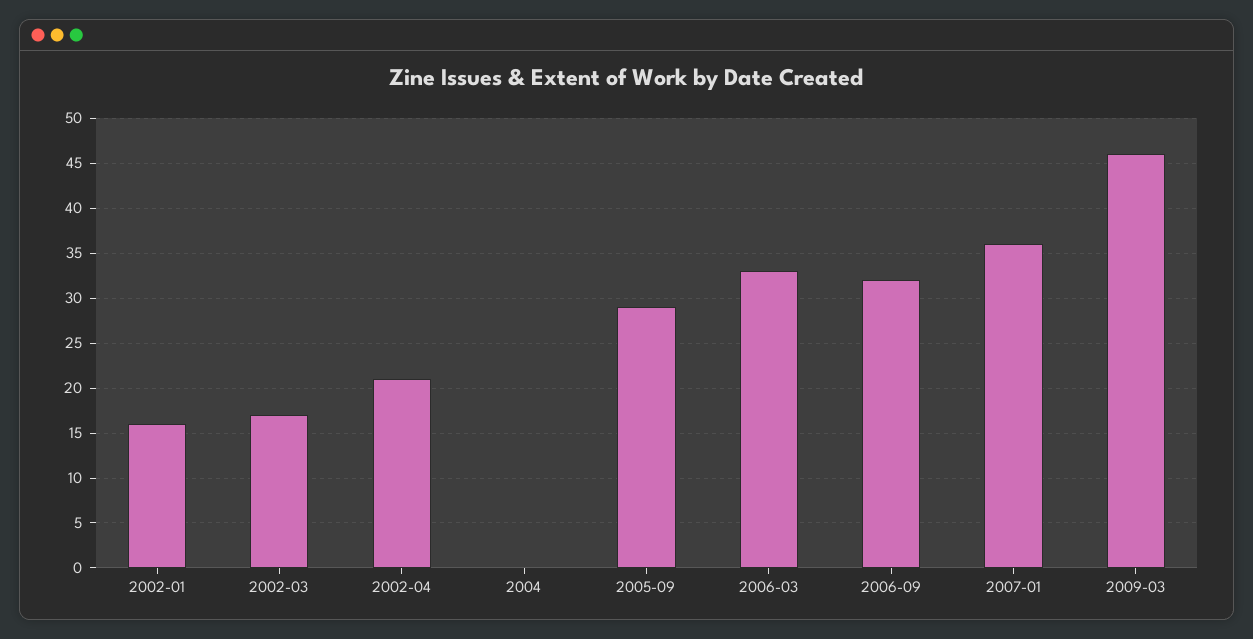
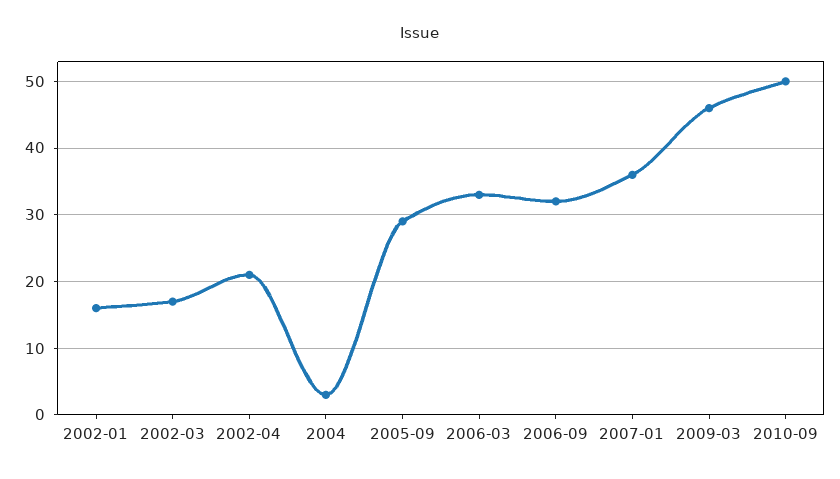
2004: 0 -> 3
2010-09: none -> 50

